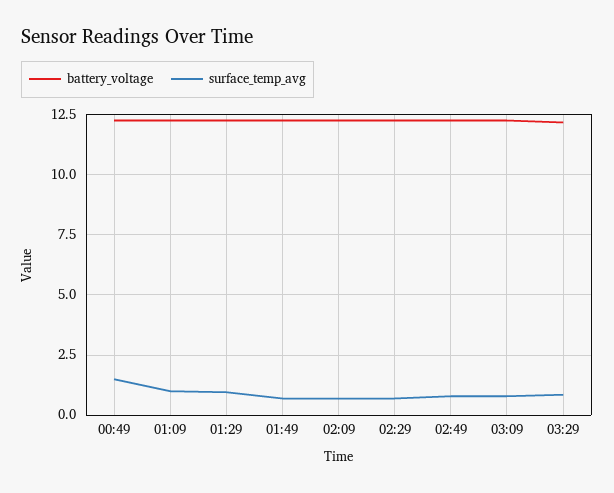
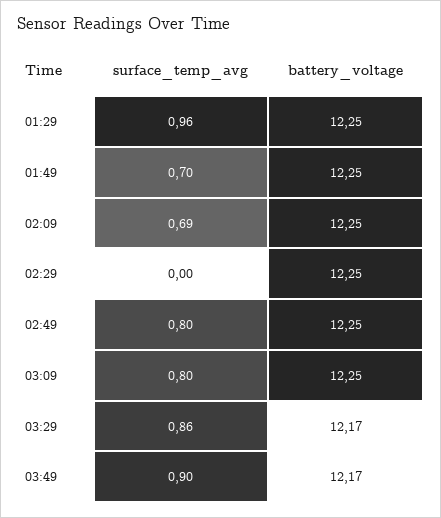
battery_voltage, 00:49: 12.25 -> none
surface_temp_avg, 00:49: 1.5 -> none
battery_voltage, 01:09: 12.25 -> none
surface_temp_avg, 01:09: 1 -> none
surface_temp_avg, 02:29: 0.75 -> 0
surface_temp_avg, 03:49: none -> 0.9
battery_voltage, 03:49: none -> 12.17

